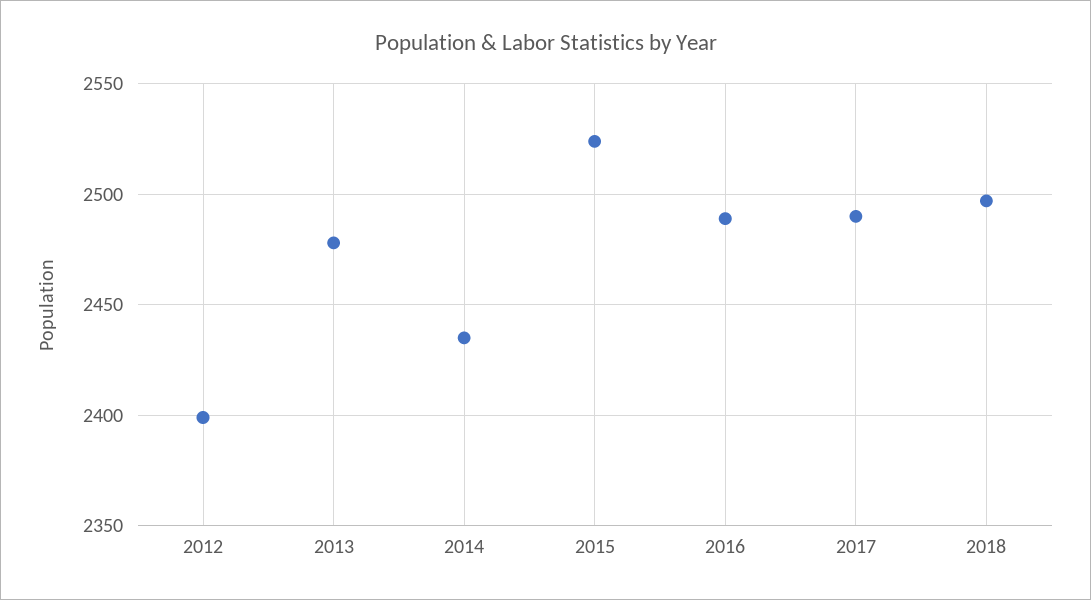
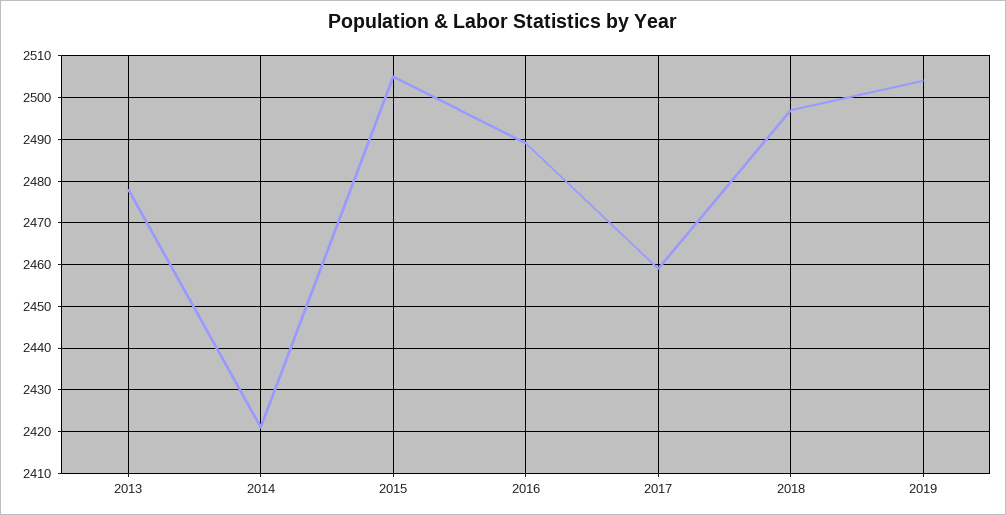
2012: 2400 -> none
2014: 2435 -> 2420
2015: 2525 -> 2505
2017: 2490 -> 2460
2019: none -> 2505

